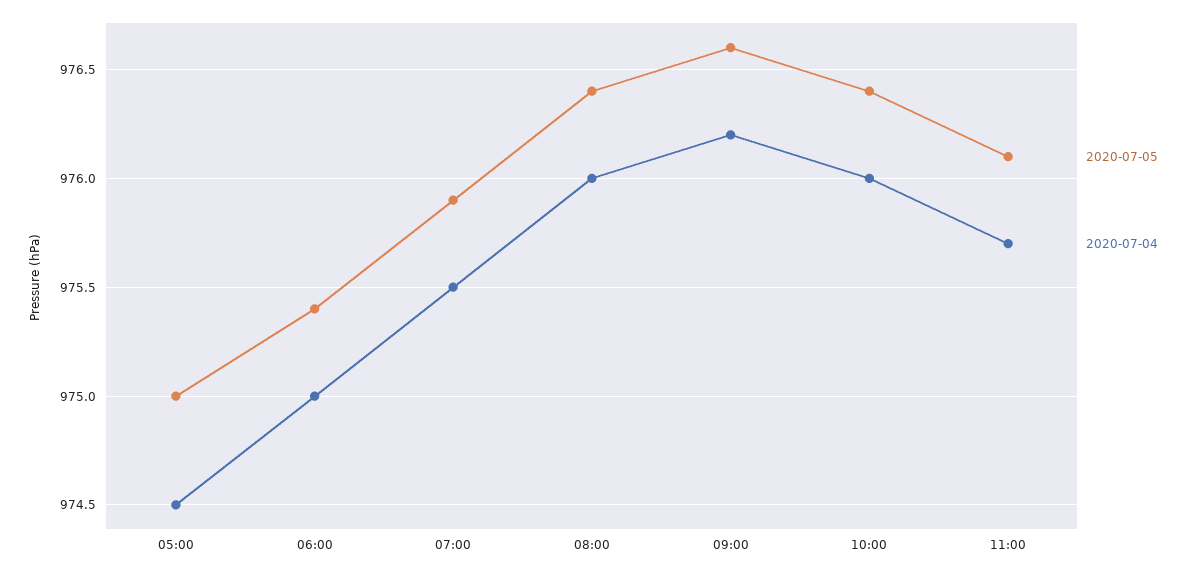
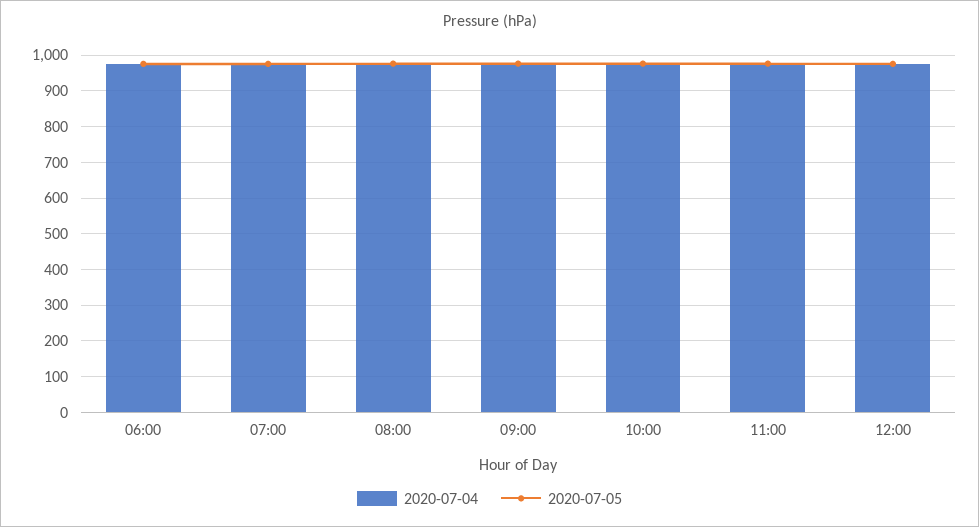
2020-07-05, 05:00: 975 -> none
2020-07-04, 05:00: 974.5 -> none
2020-07-04, 12:00: none -> 980
2020-07-05, 12:00: none -> 980

